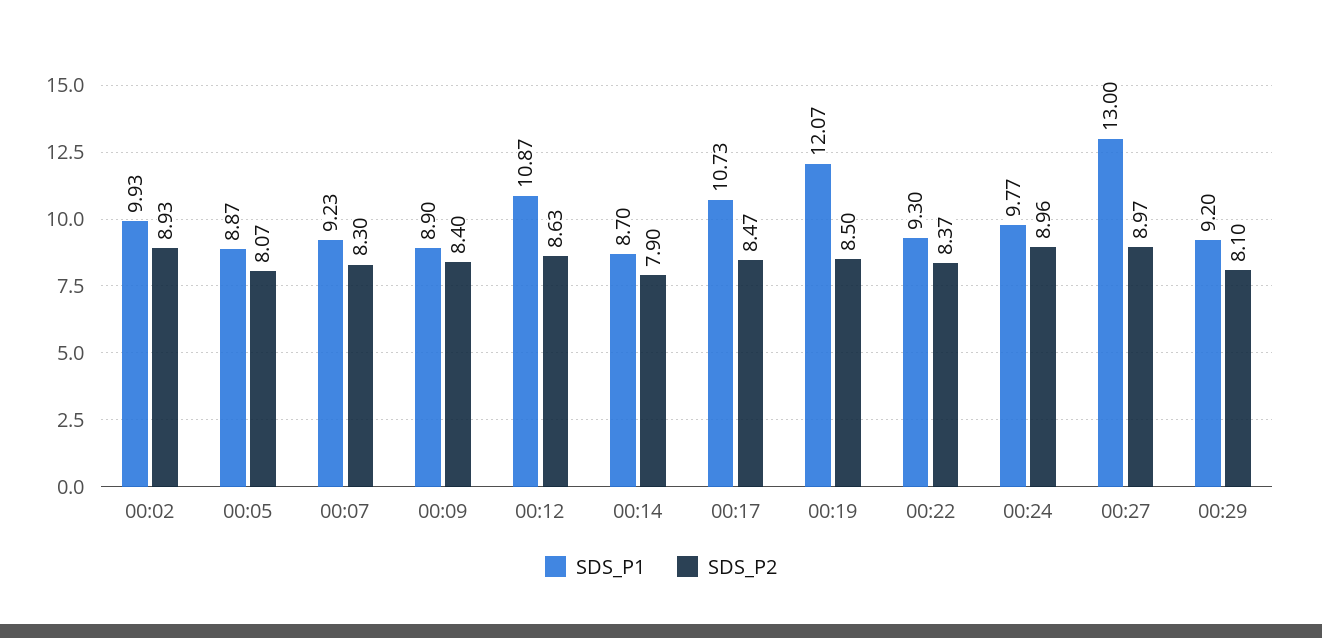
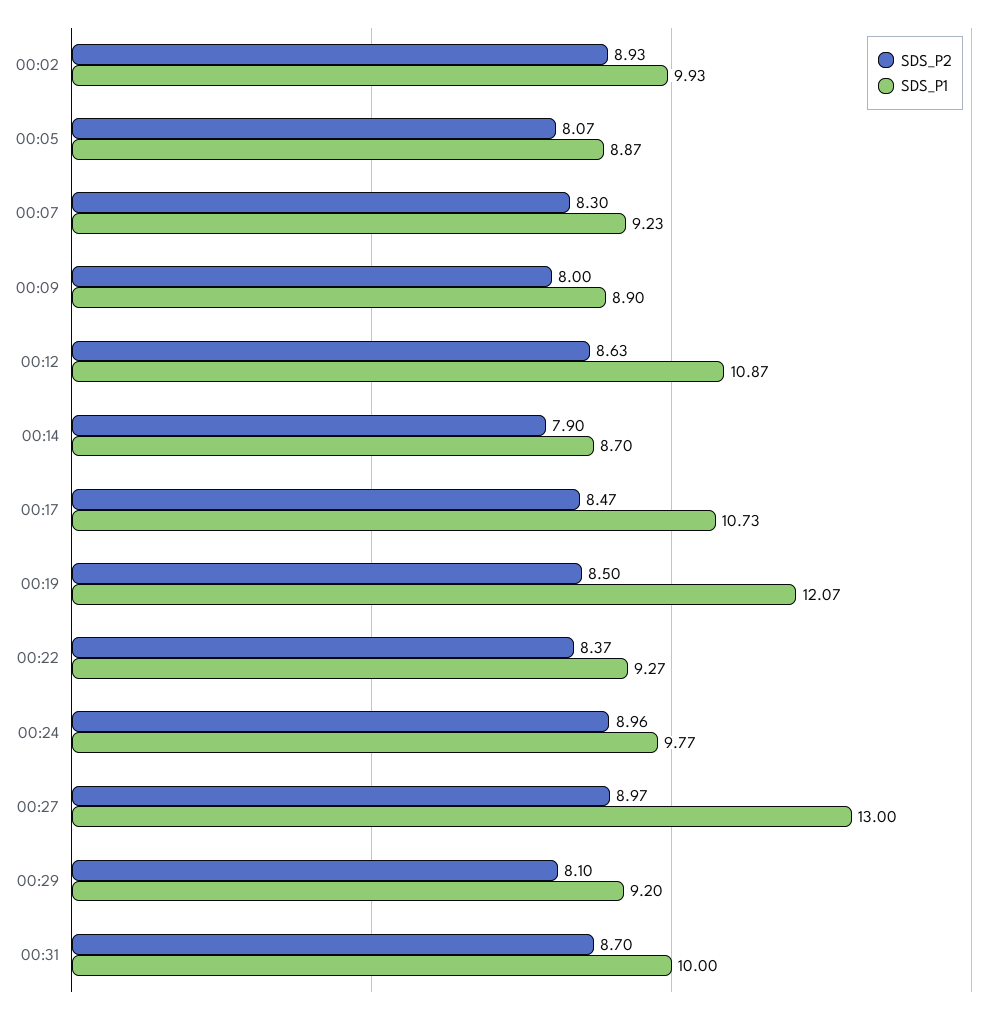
SDS_P2, 00:09: 8.4 -> 8
SDS_P1, 00:22: 9.3 -> 9.27
SDS_P2, 00:31: none -> 8.7
SDS_P1, 00:31: none -> 10

